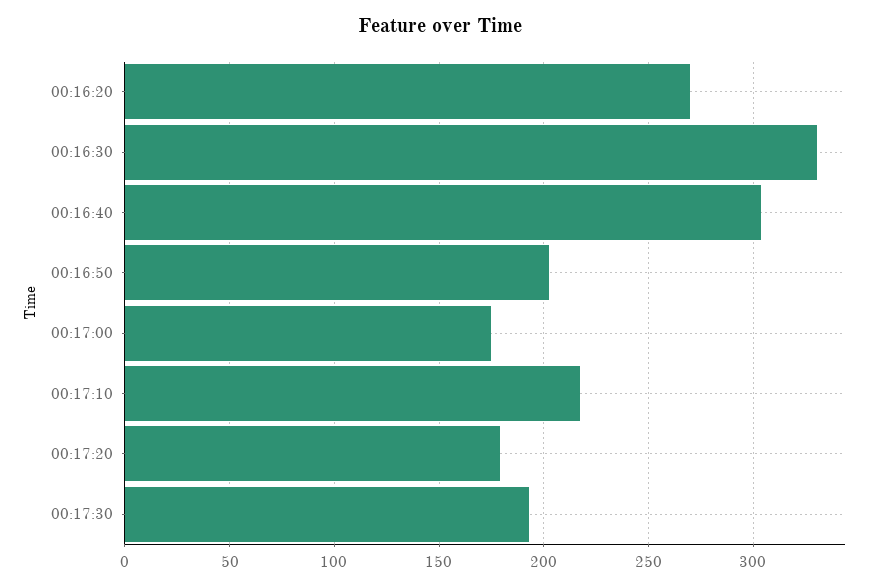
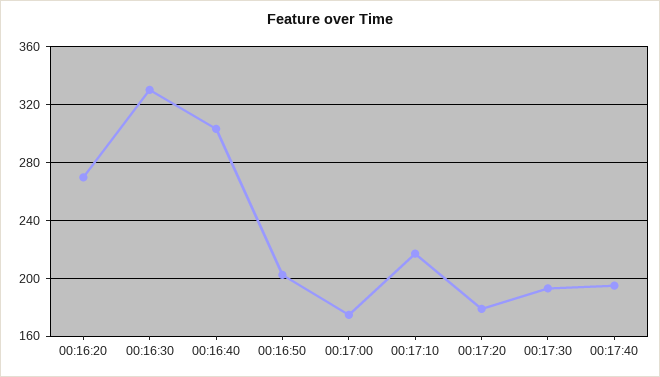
00:17:40: none -> 195

